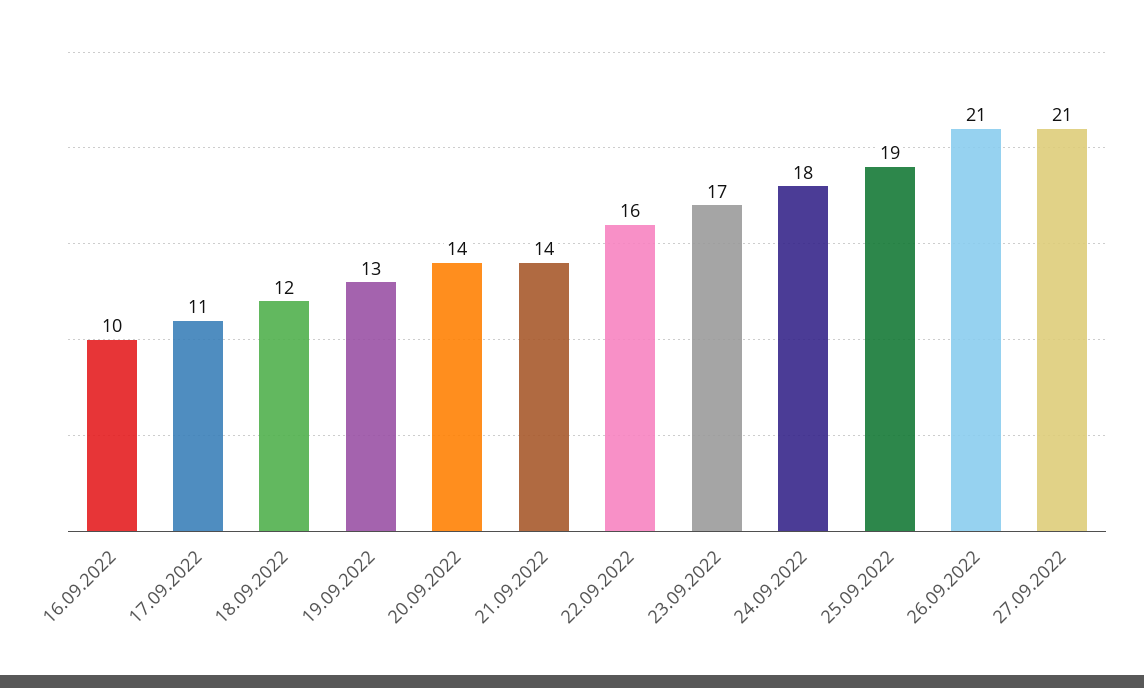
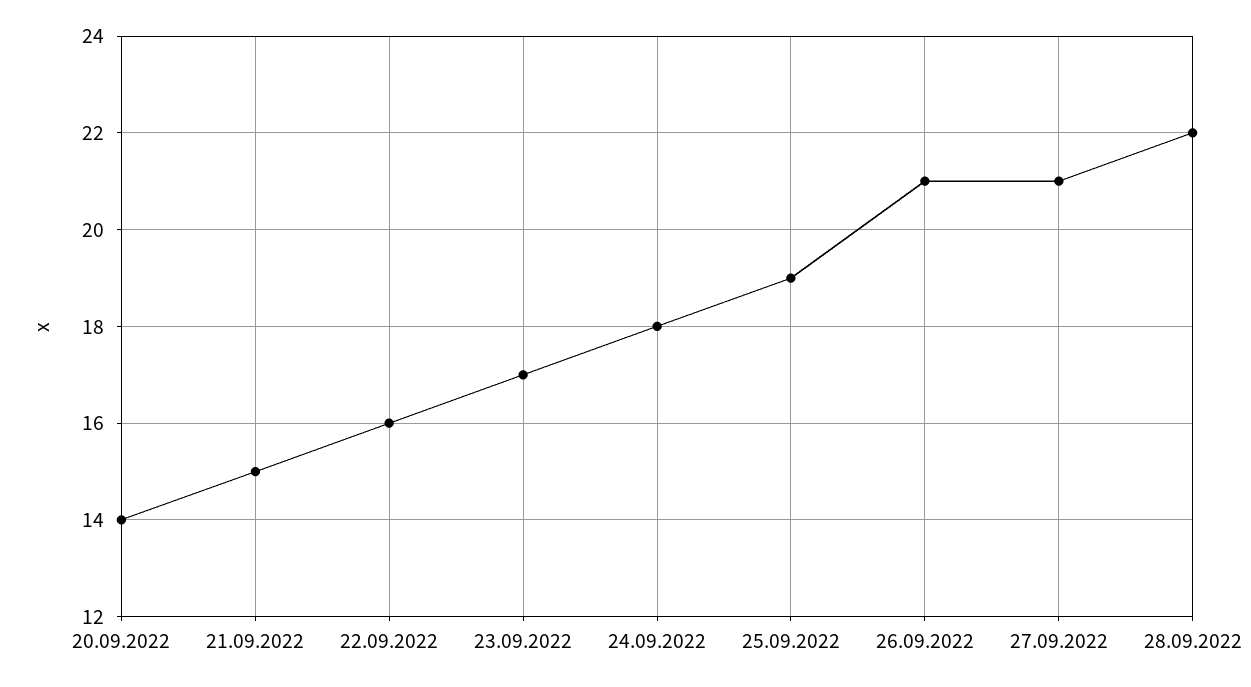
16.09.2022: 10 -> none
17.09.2022: 11 -> none
18.09.2022: 12 -> none
19.09.2022: 13 -> none
21.09.2022: 14 -> 15
28.09.2022: none -> 22

